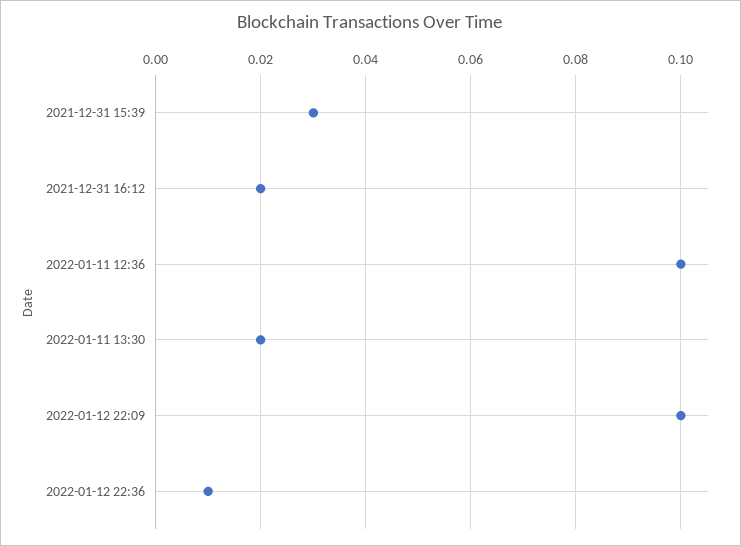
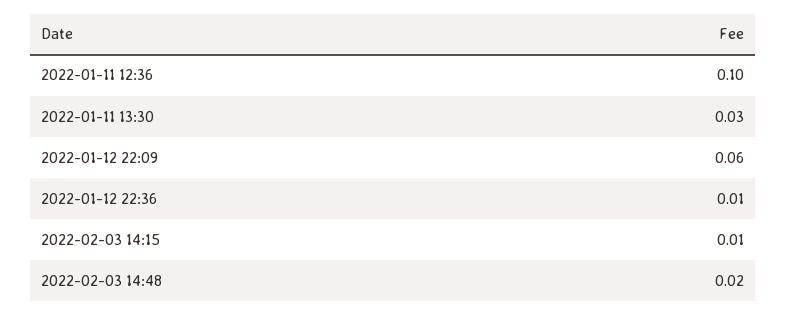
2021-12-31 15:39: 0.03 -> none
2021-12-31 16:12: 0.02 -> none
2022-01-11 13:30: 0.02 -> 0.03
2022-01-12 22:09: 0.1 -> 0.06
2022-02-03 14:15: none -> 0.01
2022-02-03 14:48: none -> 0.02

